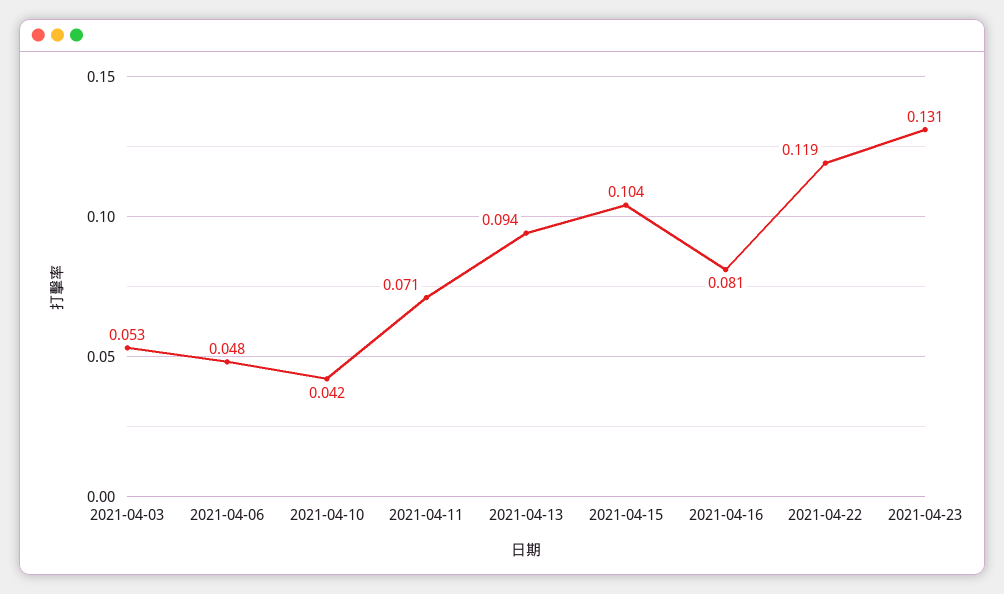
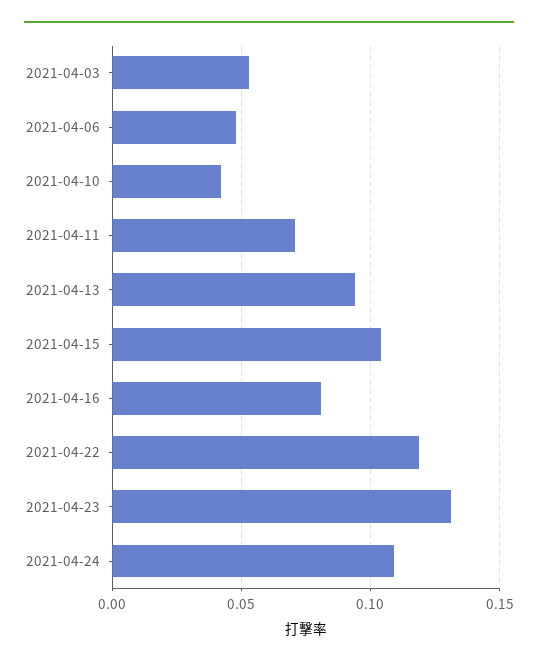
2021-04-24: none -> 0.11

